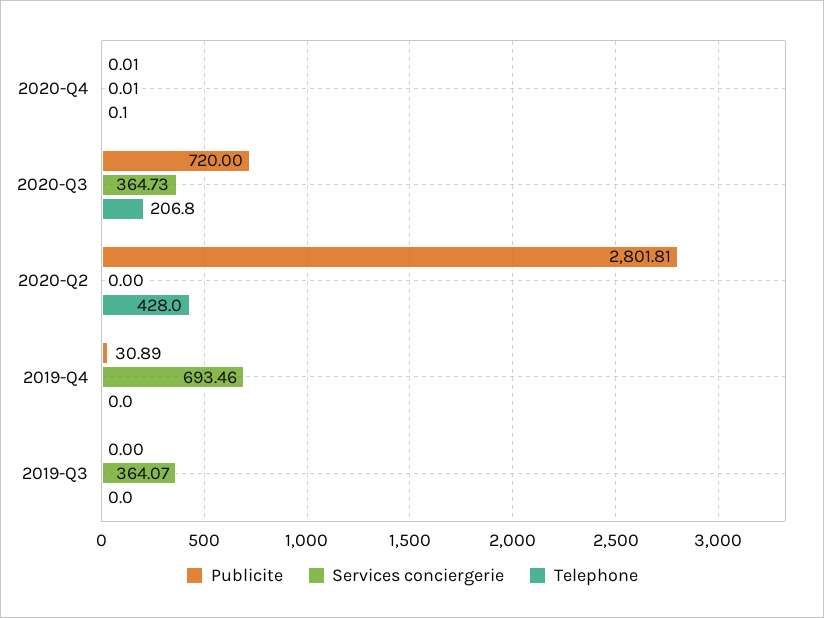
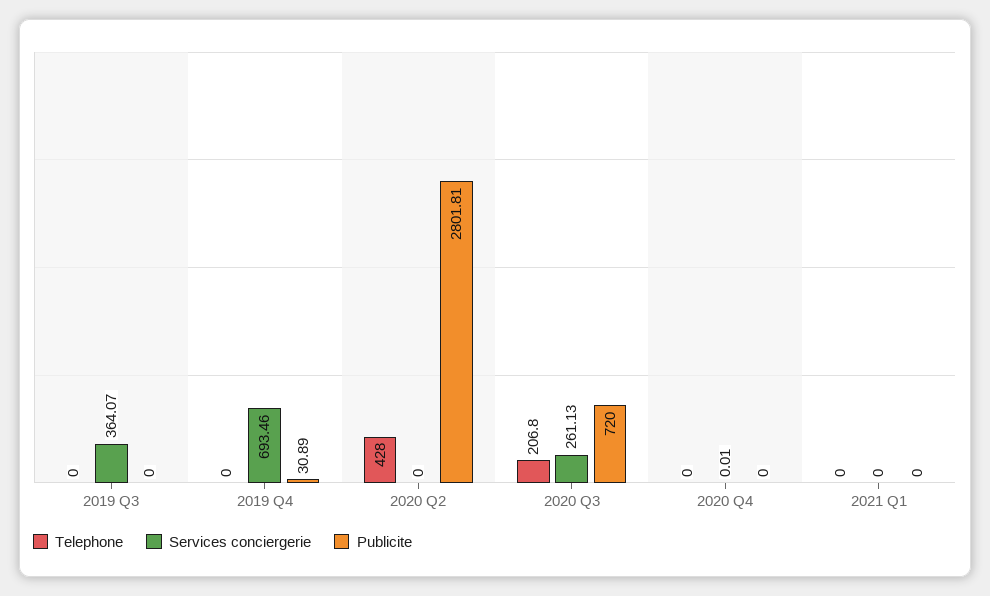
Publicite, 2020-Q4: 0.01 -> 0
Telephone, 2020-Q4: 0.1 -> 0
Services conciergerie, 2020-Q3: 364.73 -> 261.13
Telephone, 2021 Q1: none -> 0
Services conciergerie, 2021 Q1: none -> 0
Publicite, 2021 Q1: none -> 0

